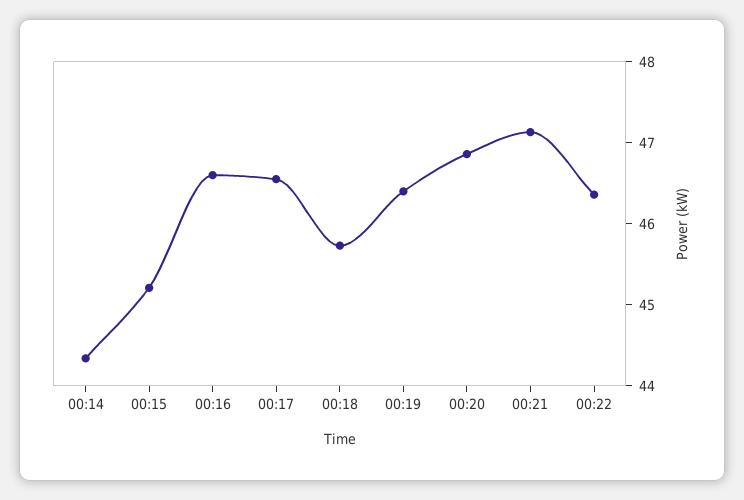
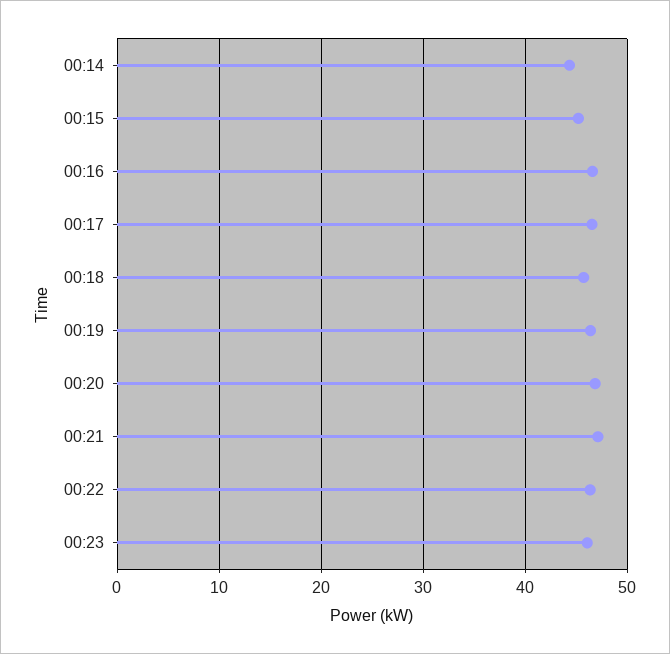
00:23: none -> 46

